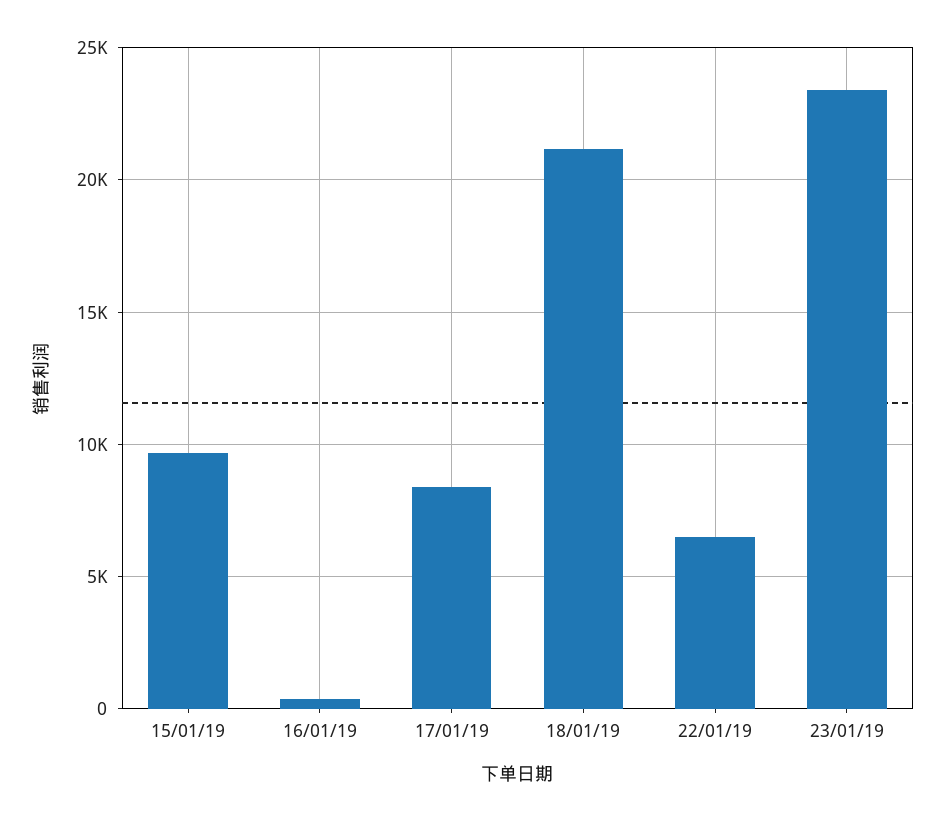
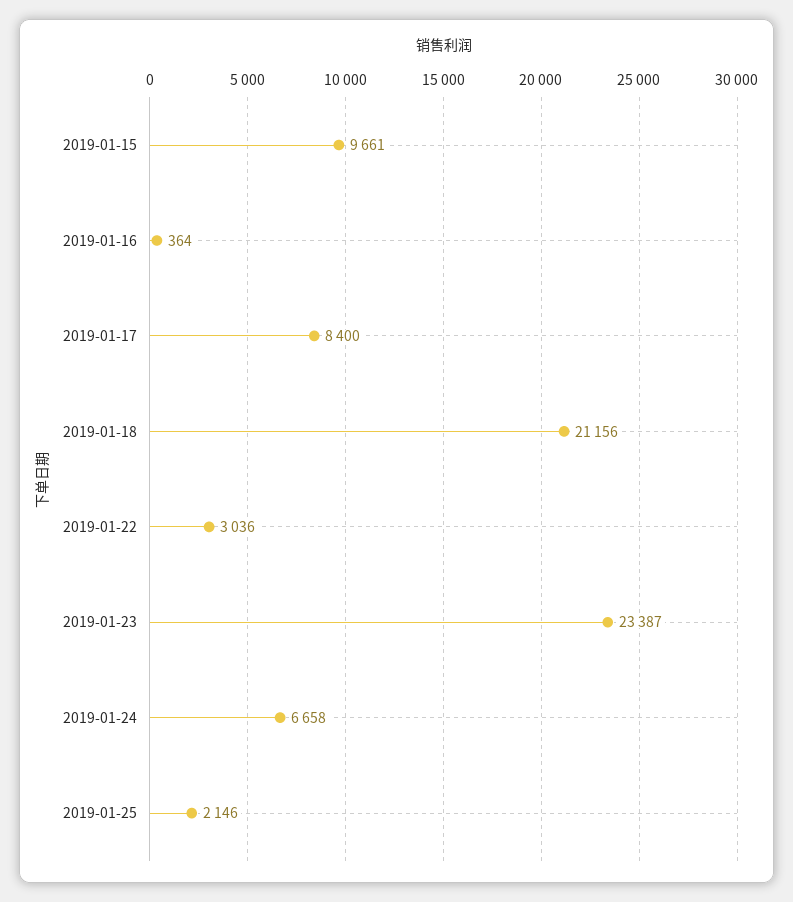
22/01/19: 6500 -> 3036
2019-01-24: none -> 6658
2019-01-25: none -> 2146

